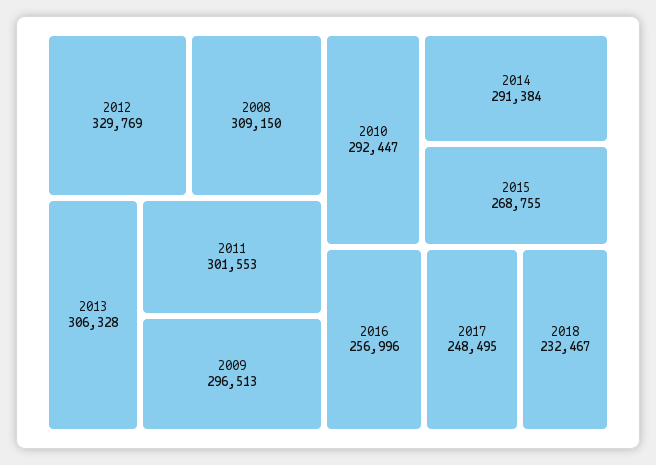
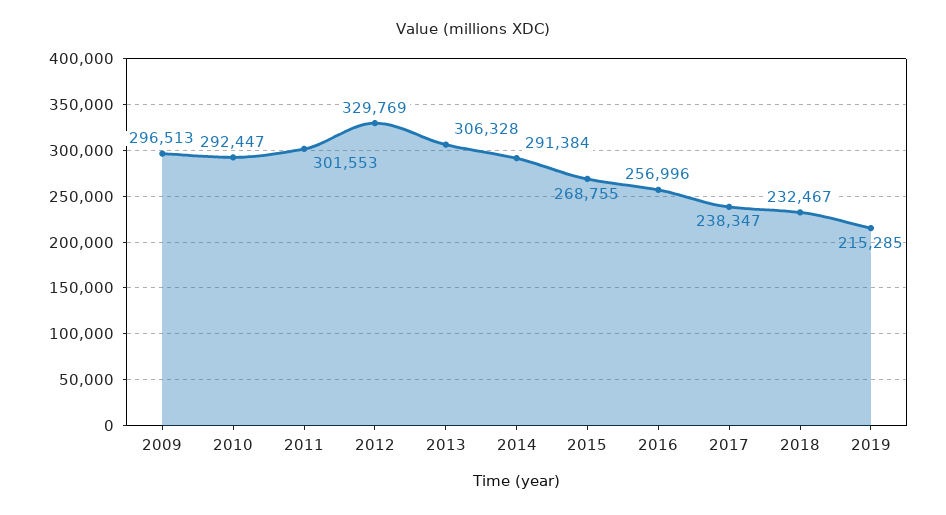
2008: 309150 -> none
2017: 248495 -> 238347
2019: none -> 215285

